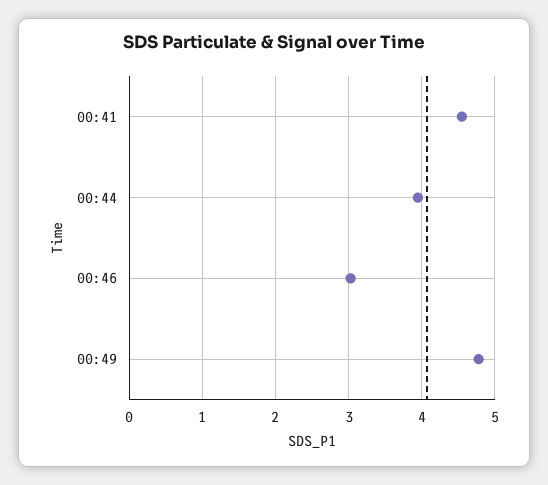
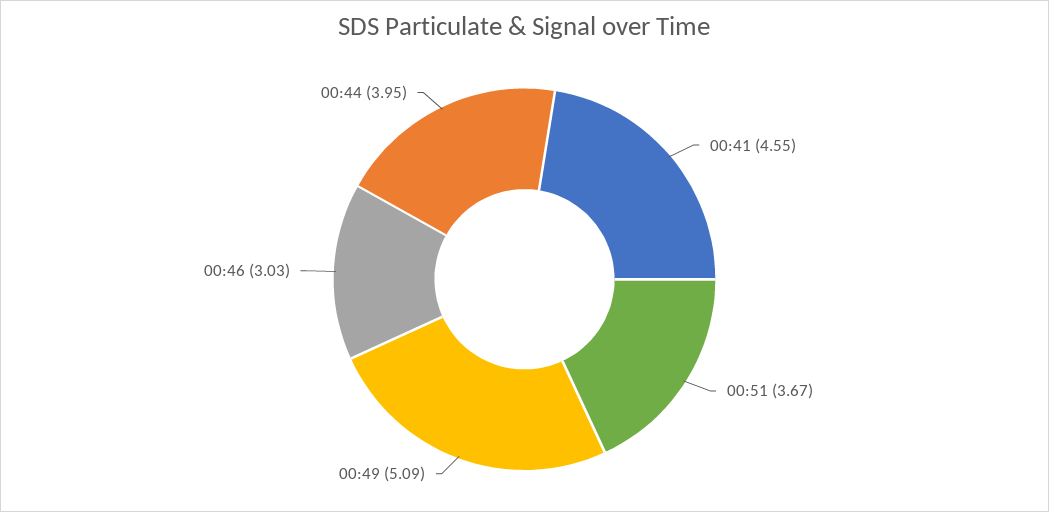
00:49: 4.8 -> 5.09
00:51: none -> 3.67

